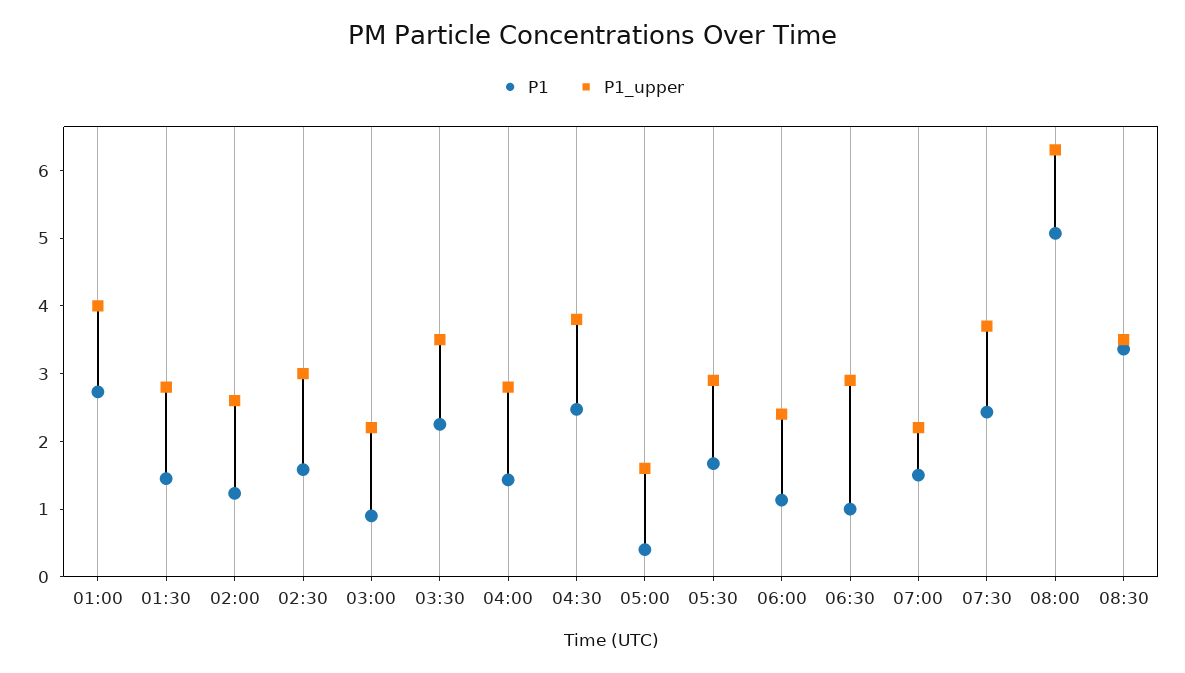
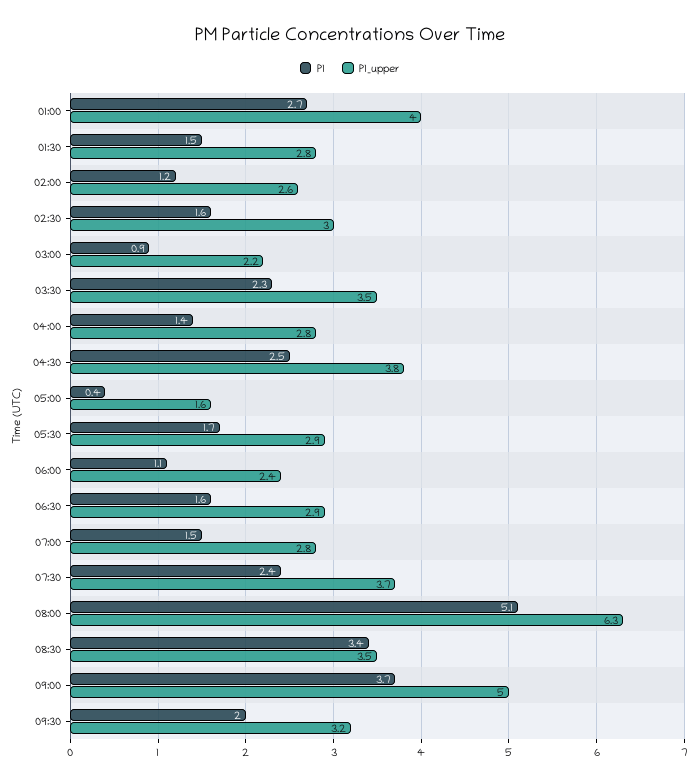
P1, 06:30: 1 -> 1.6
P1_upper, 07:00: 2.2 -> 2.8
P1, 09:00: none -> 3.7
P1_upper, 09:00: none -> 5
P1, 09:30: none -> 2
P1_upper, 09:30: none -> 3.2

